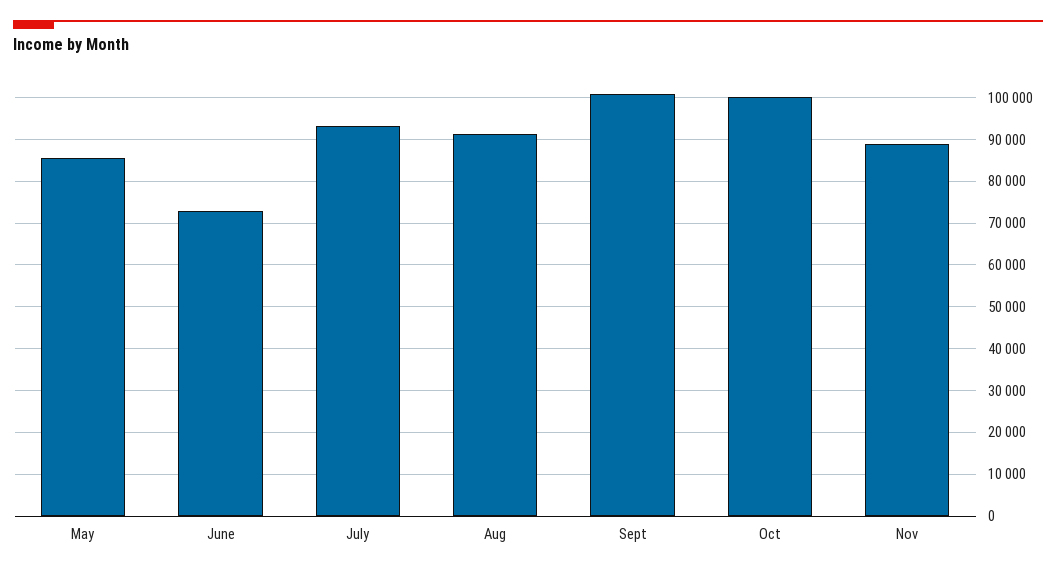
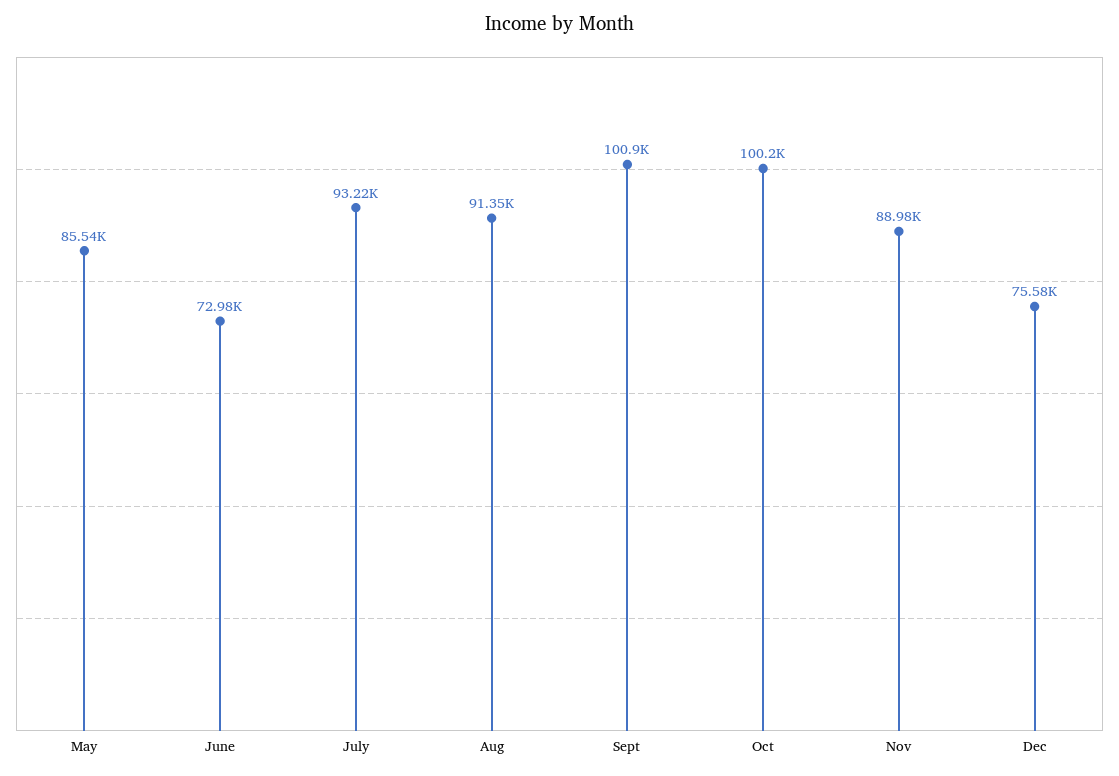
Dec: none -> 75580

